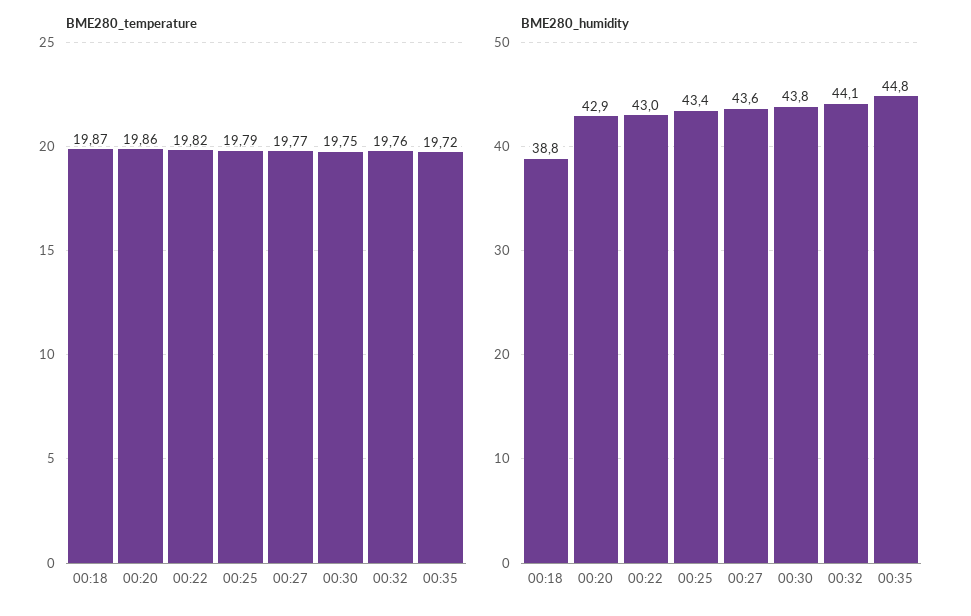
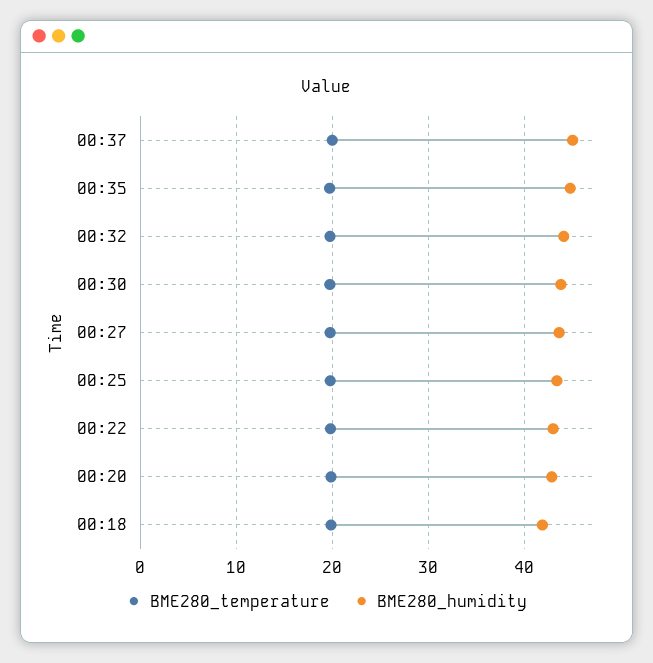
BME280_humidity, 00:18: 38.8 -> 42
BME280_temperature, 00:37: none -> 20
BME280_humidity, 00:37: none -> 45

